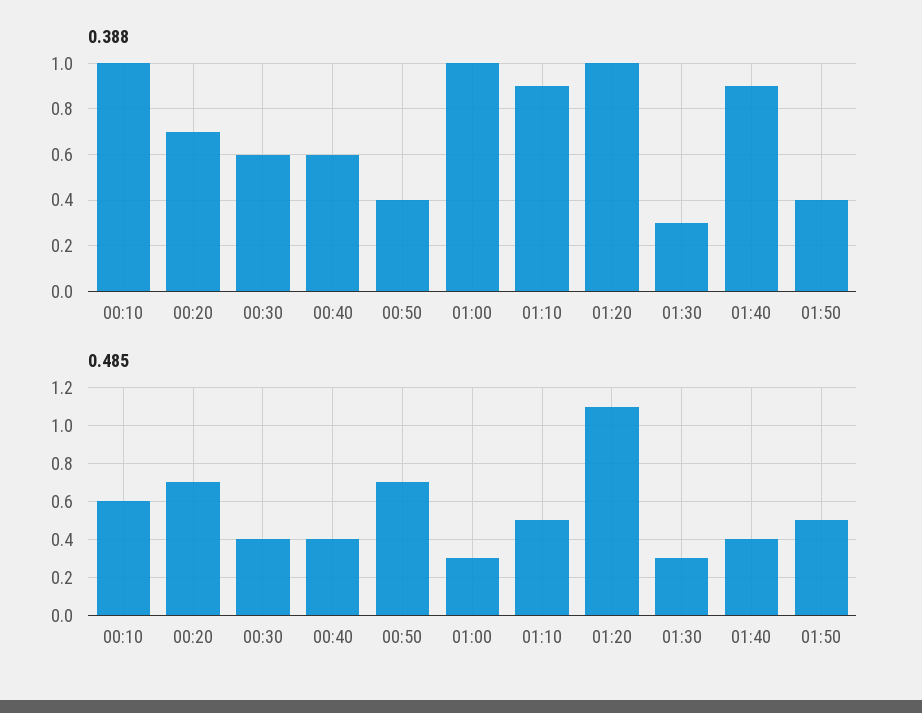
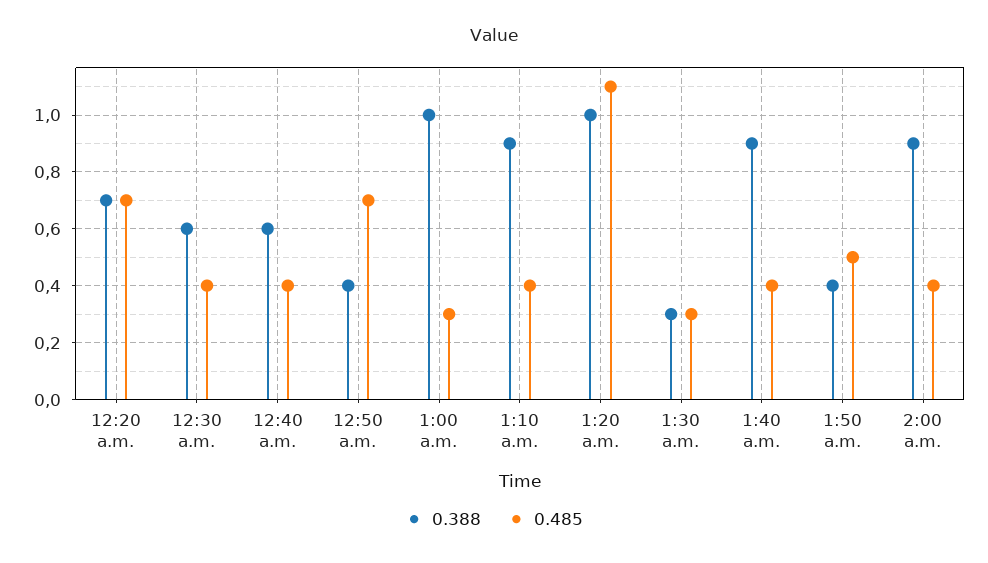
0.388, 00:10: 1 -> none
0.485, 00:10: 0.6 -> none
0.485, 01:10: 0.5 -> 0.4
0.388, 2:00 a.m.: none -> 0.9
0.485, 2:00 a.m.: none -> 0.4

